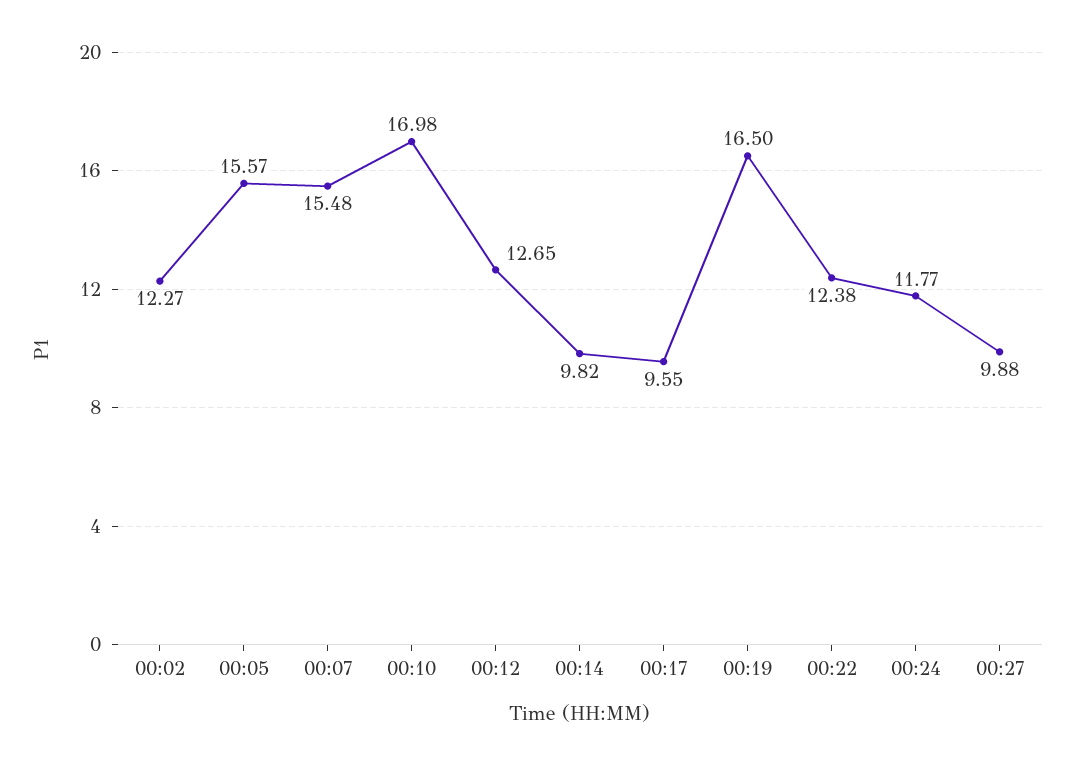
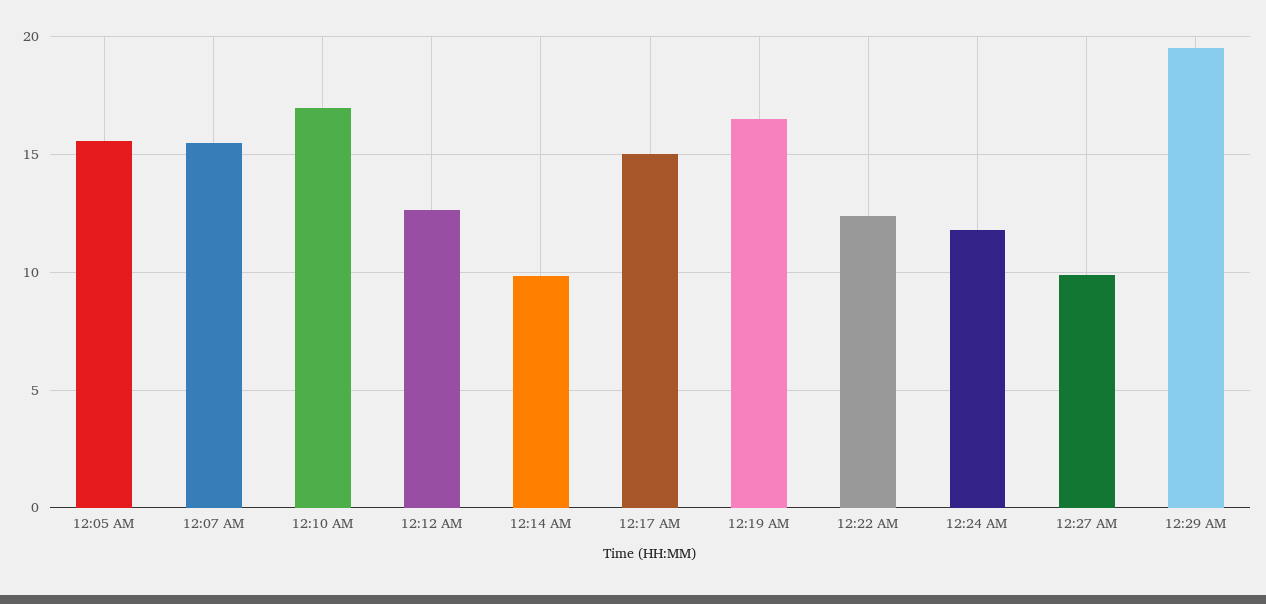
00:02: 12.27 -> none
00:17: 9.55 -> 15
12:29 AM: none -> 19.5

